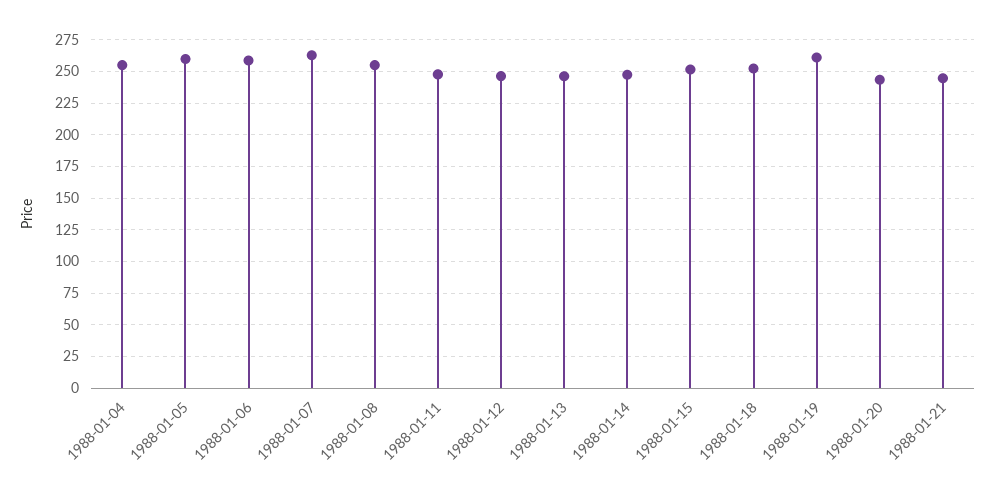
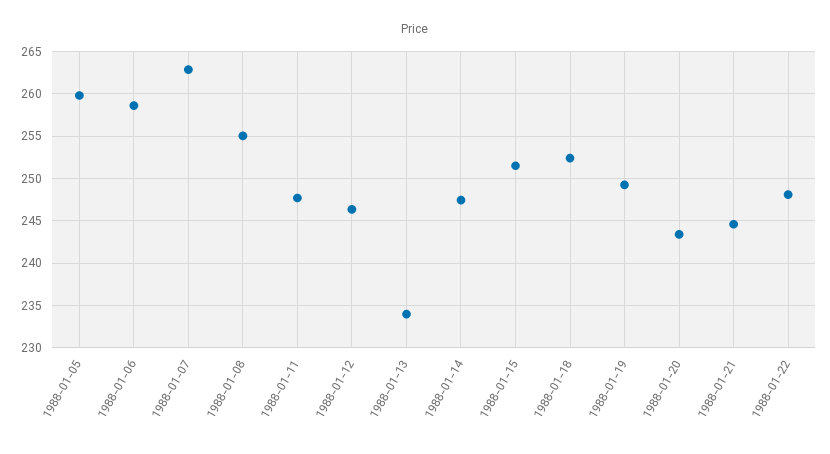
1988-01-04: 255 -> none
1988-01-13: 245 -> 234
1988-01-19: 260 -> 249
1988-01-22: none -> 248

